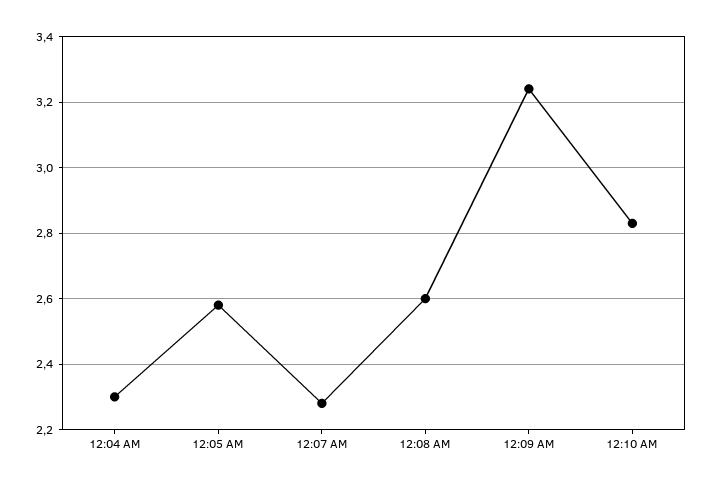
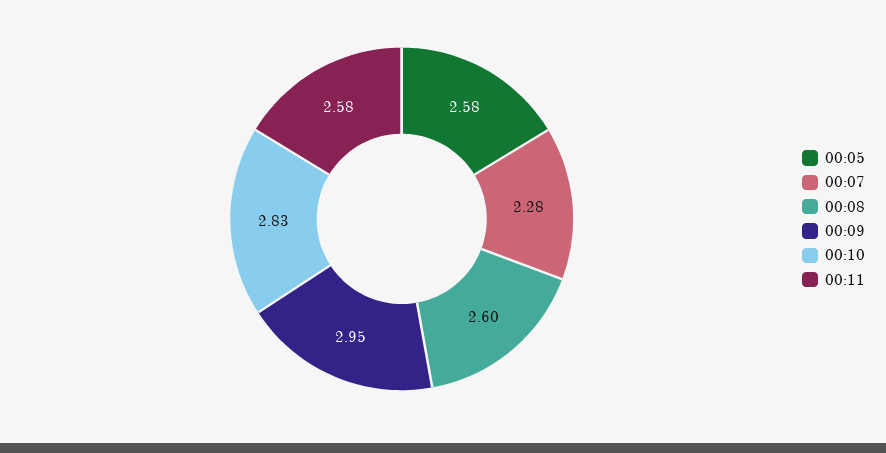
12:04 AM: 2.3 -> none
12:09 AM: 3.25 -> 2.95
00:11: none -> 2.58

